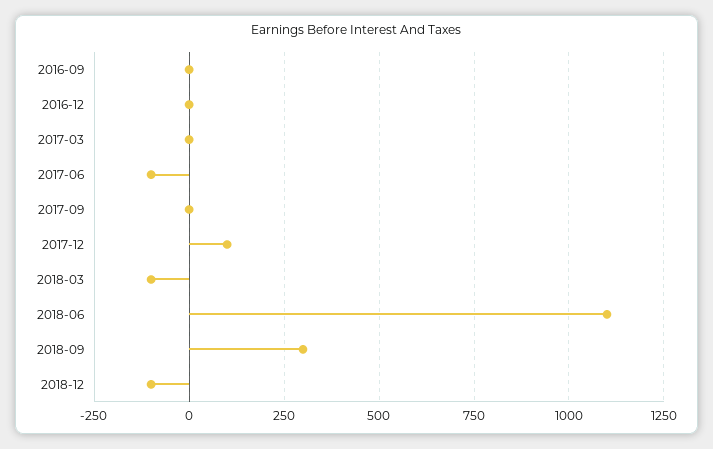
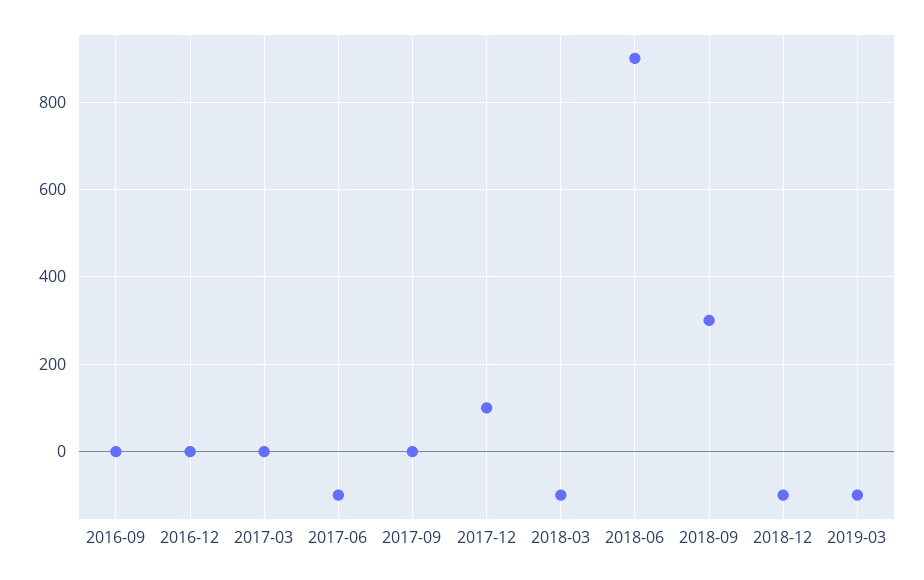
2018-06: 1100 -> 900
2019-03: none -> -100

